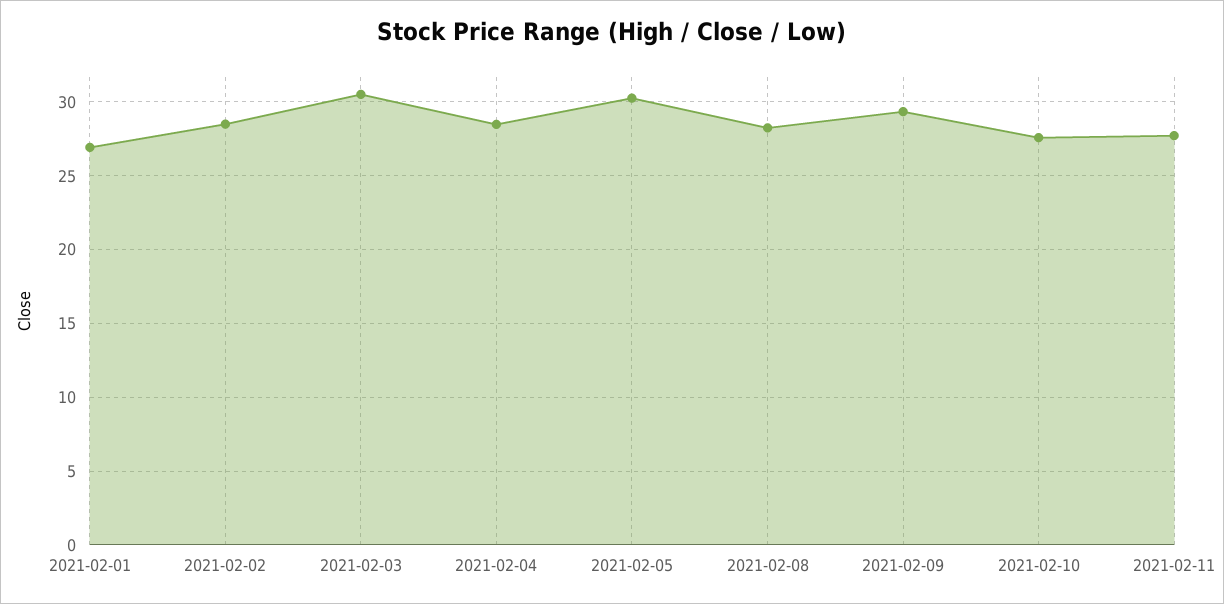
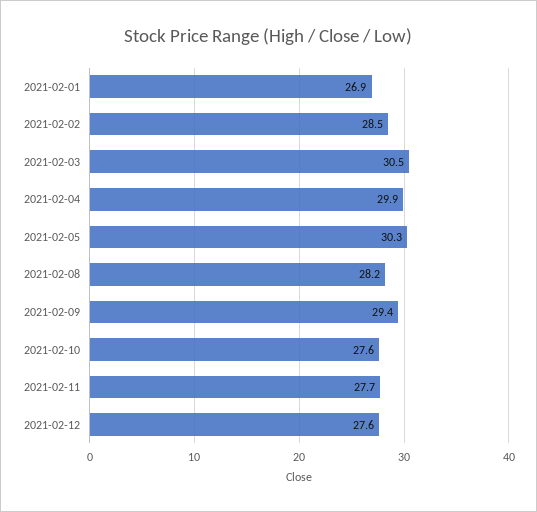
2021-02-04: 28.5 -> 29.9
2021-02-12: none -> 27.6

